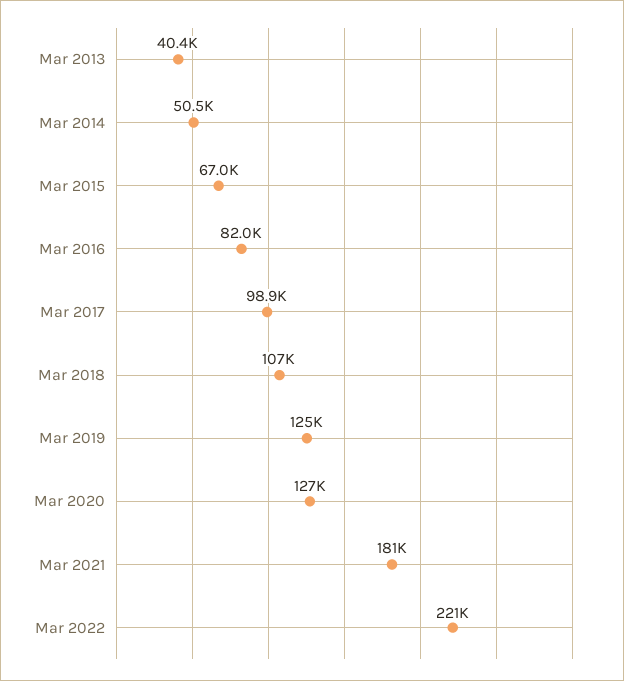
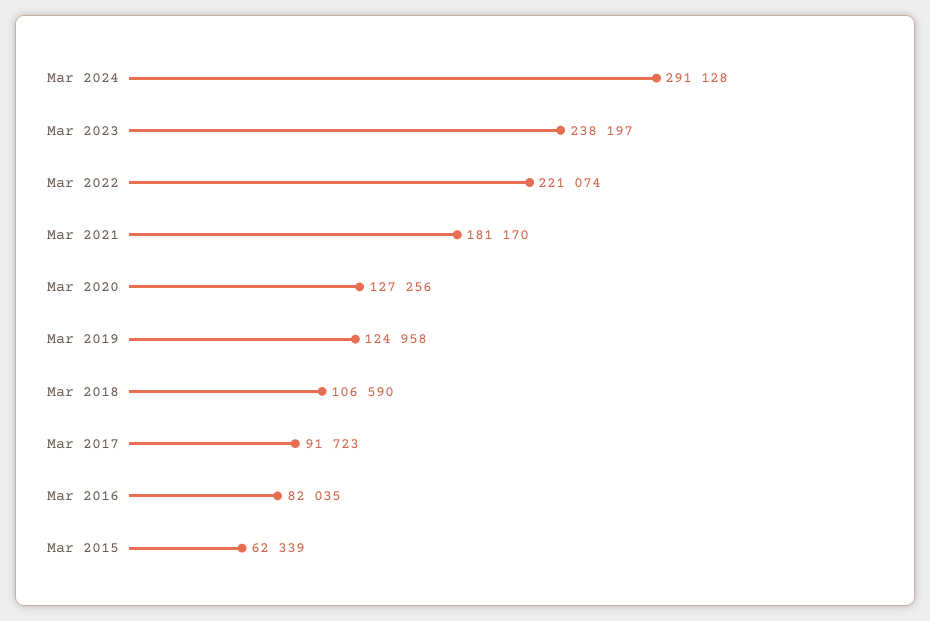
Mar 2013: 40400 -> none
Mar 2014: 50500 -> none
Mar 2015: 67000 -> 62339
Mar 2017: 98900 -> 91723
Mar 2024: none -> 291128
Mar 2023: none -> 238197

